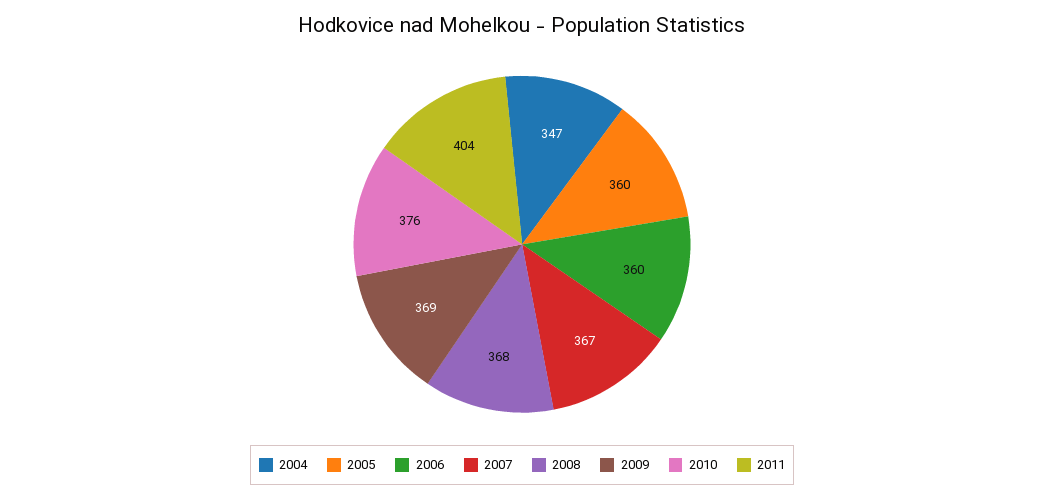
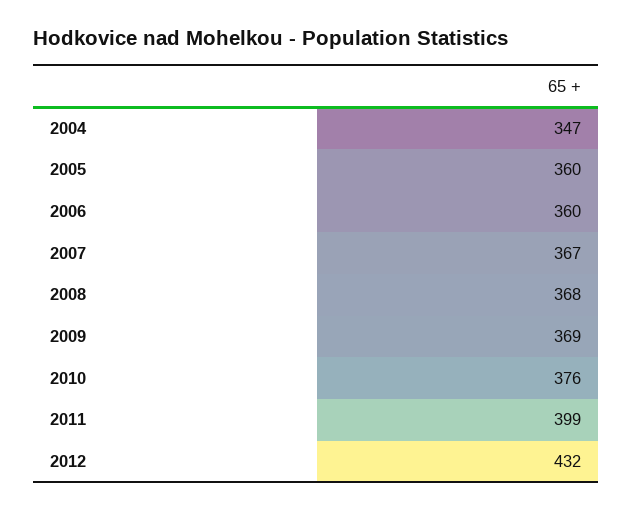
2011: 404 -> 399
2012: none -> 432

